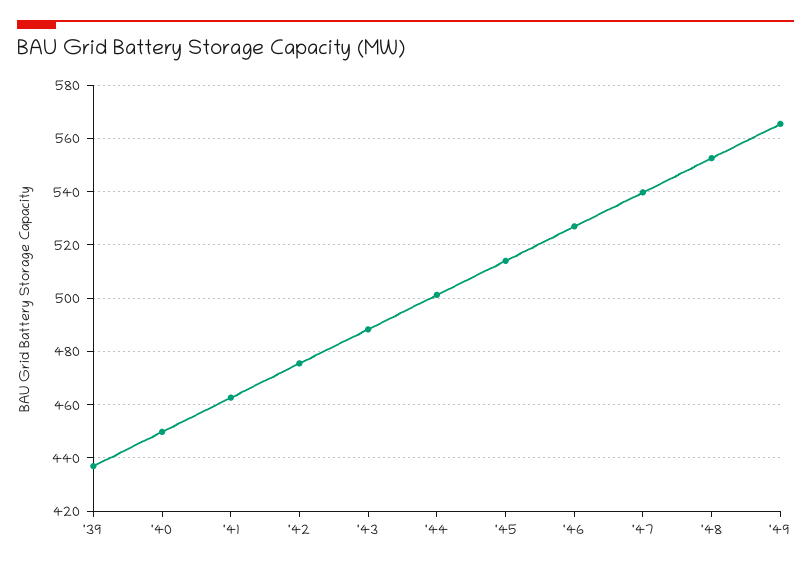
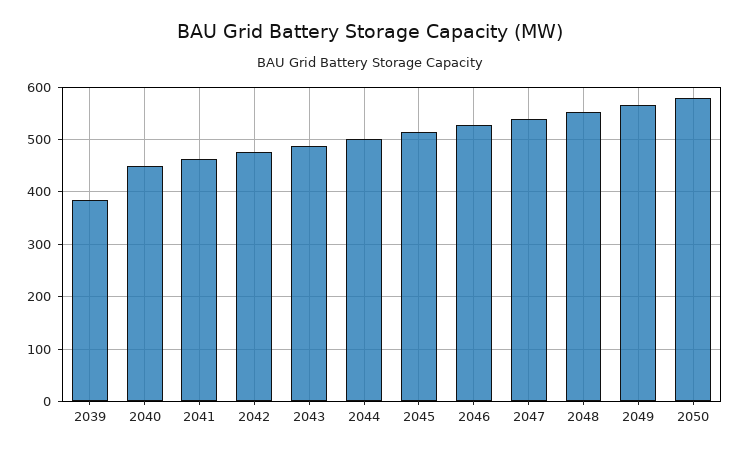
'39: 437.5 -> 380
2050: none -> 580

